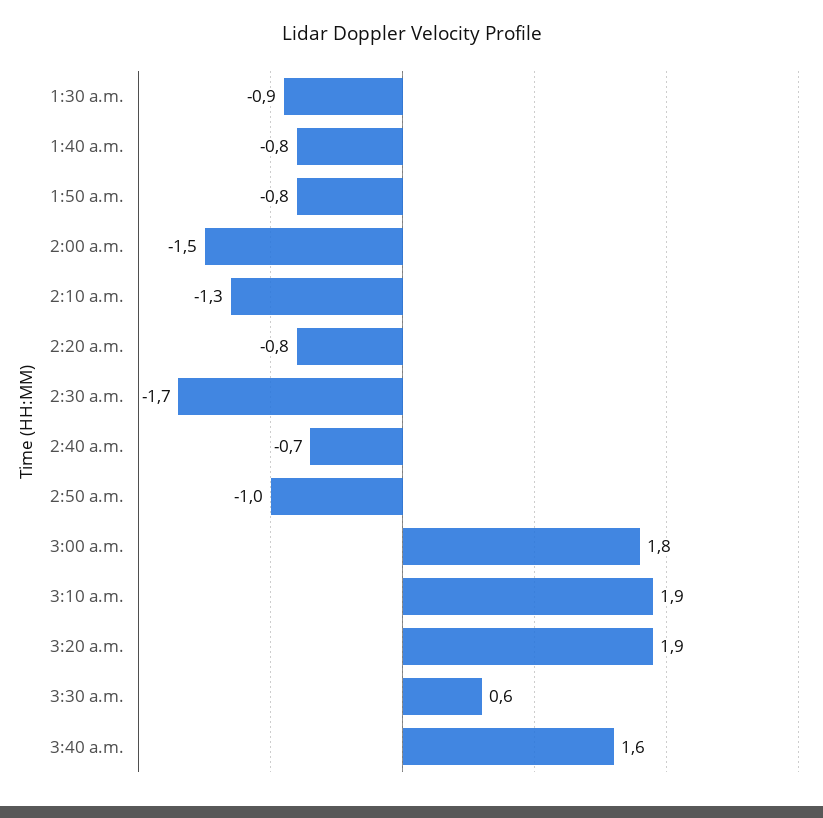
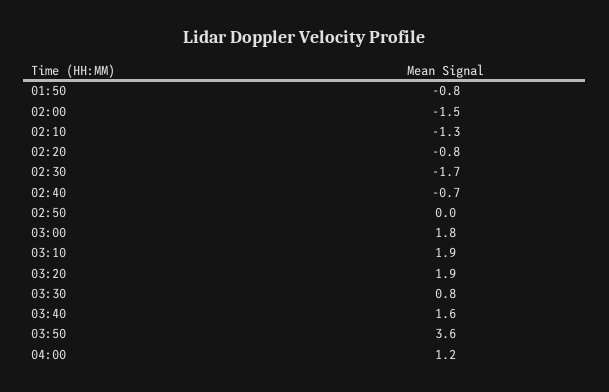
1:30 a.m.: -0.9 -> none
1:40 a.m.: -0.8 -> none
2:50 a.m.: -1 -> 0
3:30 a.m.: 0.6 -> 0.8
03:50: none -> 3.6
04:00: none -> 1.2

